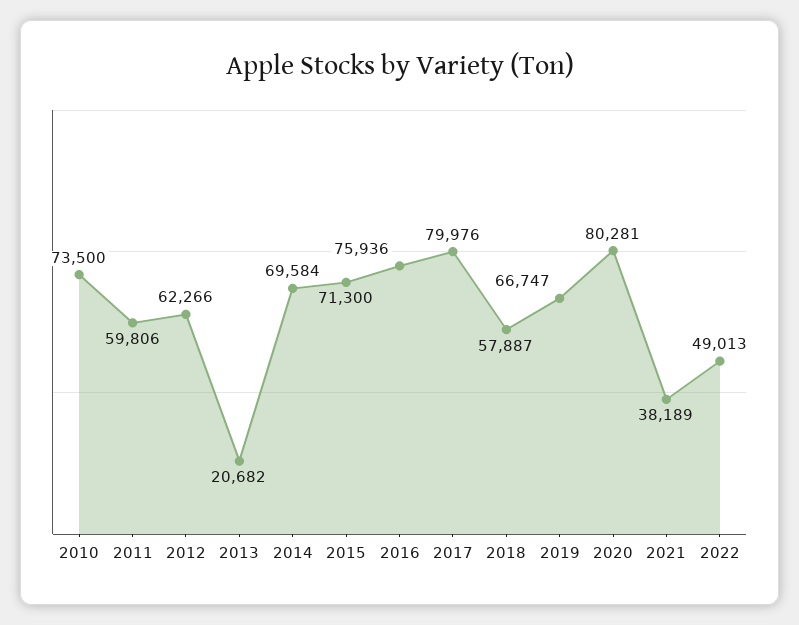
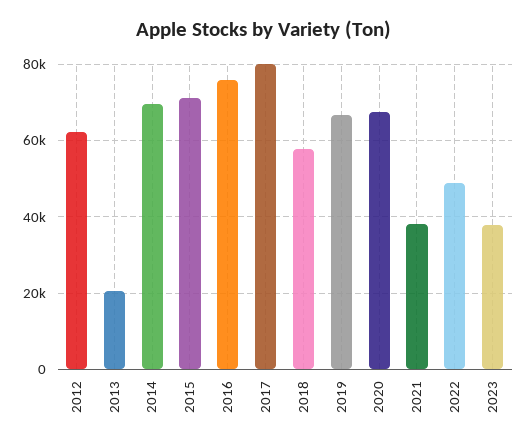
2010: 73500 -> none
2011: 59806 -> none
2020: 80281 -> 68000
2023: none -> 38000

